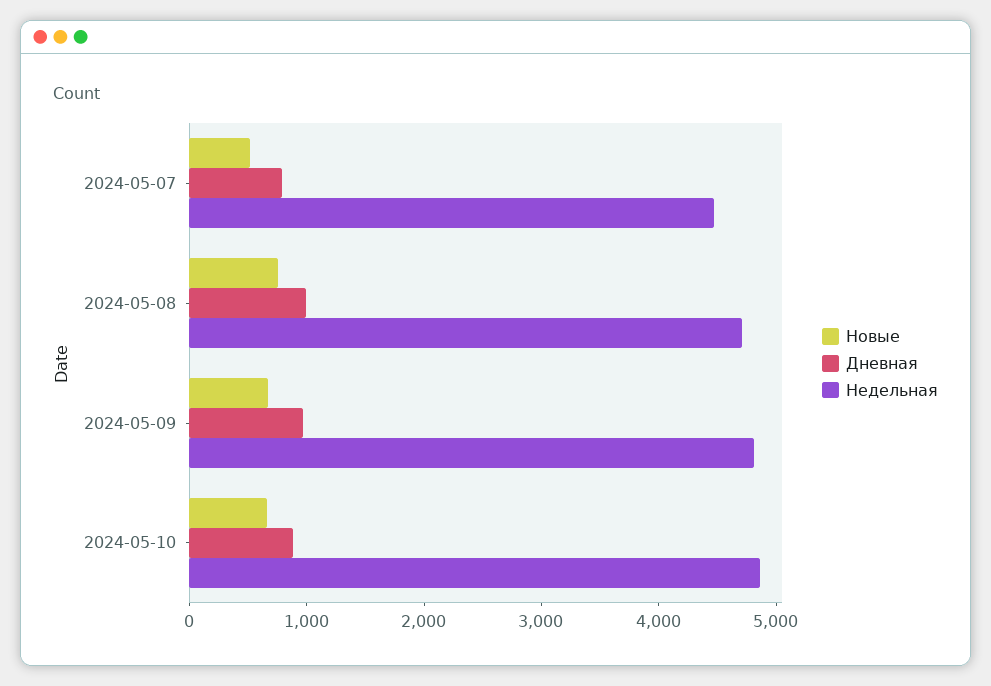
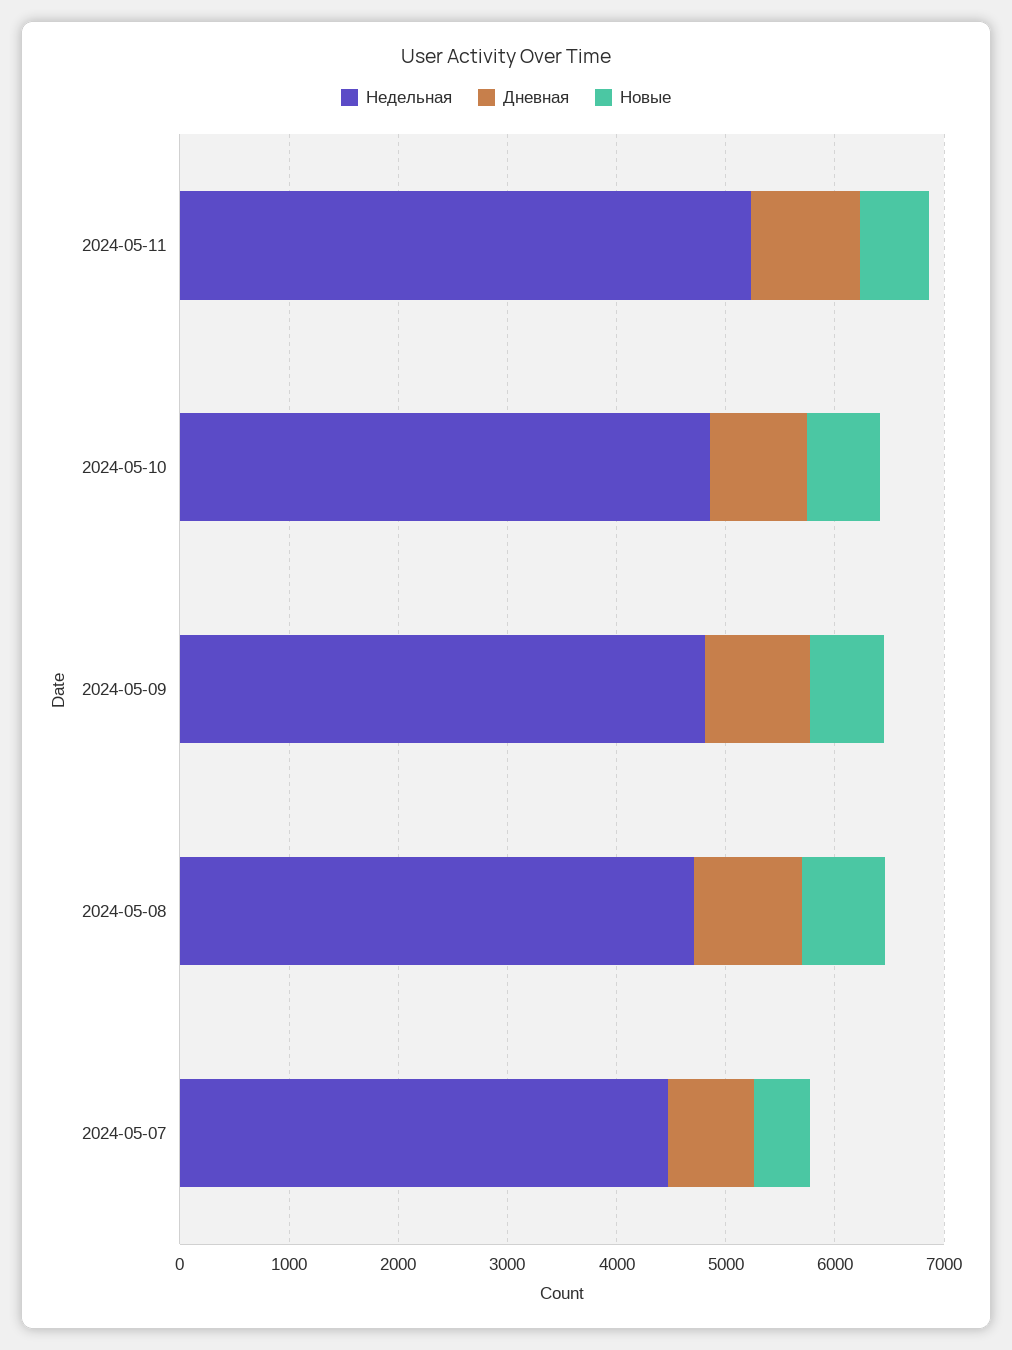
Недельная, 2024-05-11: none -> 5200
Дневная, 2024-05-11: none -> 1000
Новые, 2024-05-11: none -> 600

